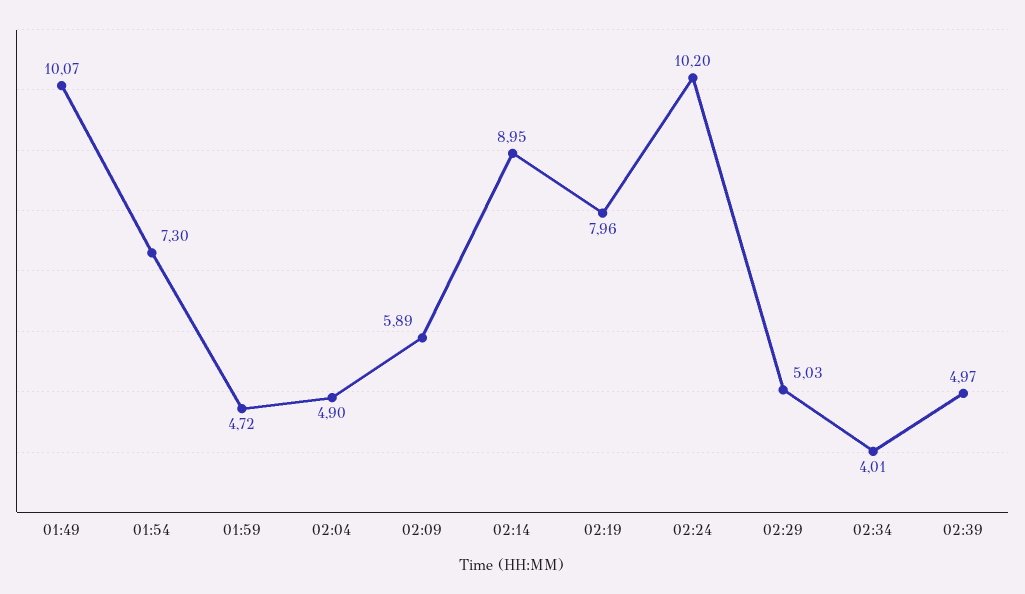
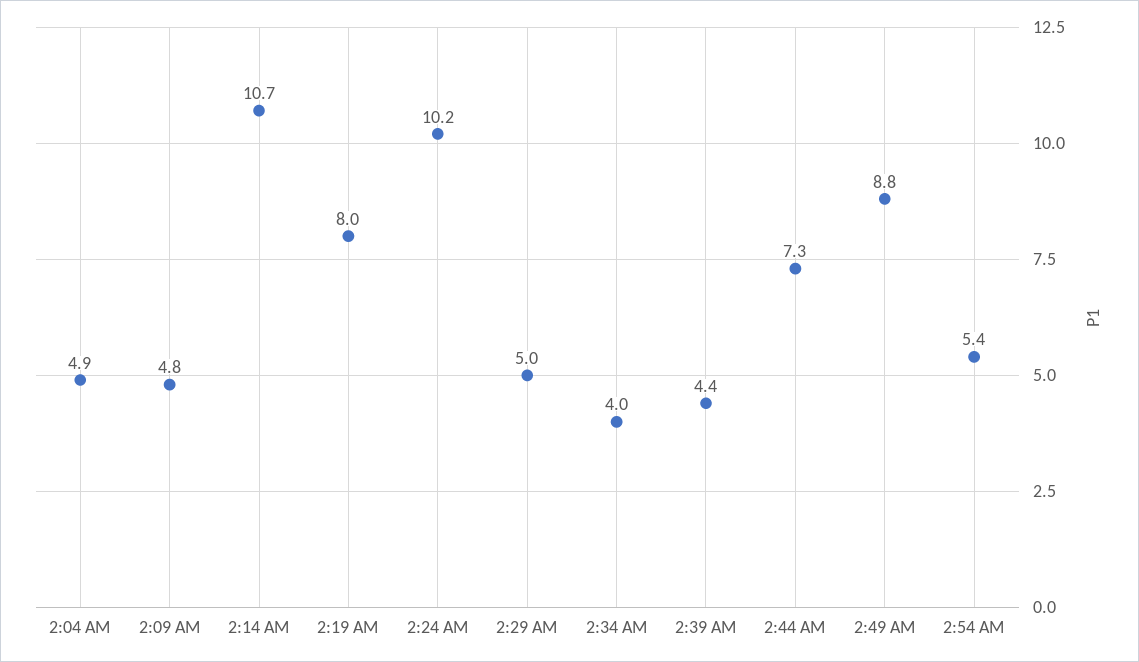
01:49: 10.07 -> none
01:54: 7.3 -> none
01:59: 4.72 -> none
02:09: 5.89 -> 4.8
02:14: 8.95 -> 10.7
02:39: 4.97 -> 4.4
2:44 AM: none -> 7.3
2:49 AM: none -> 8.8
2:54 AM: none -> 5.4

